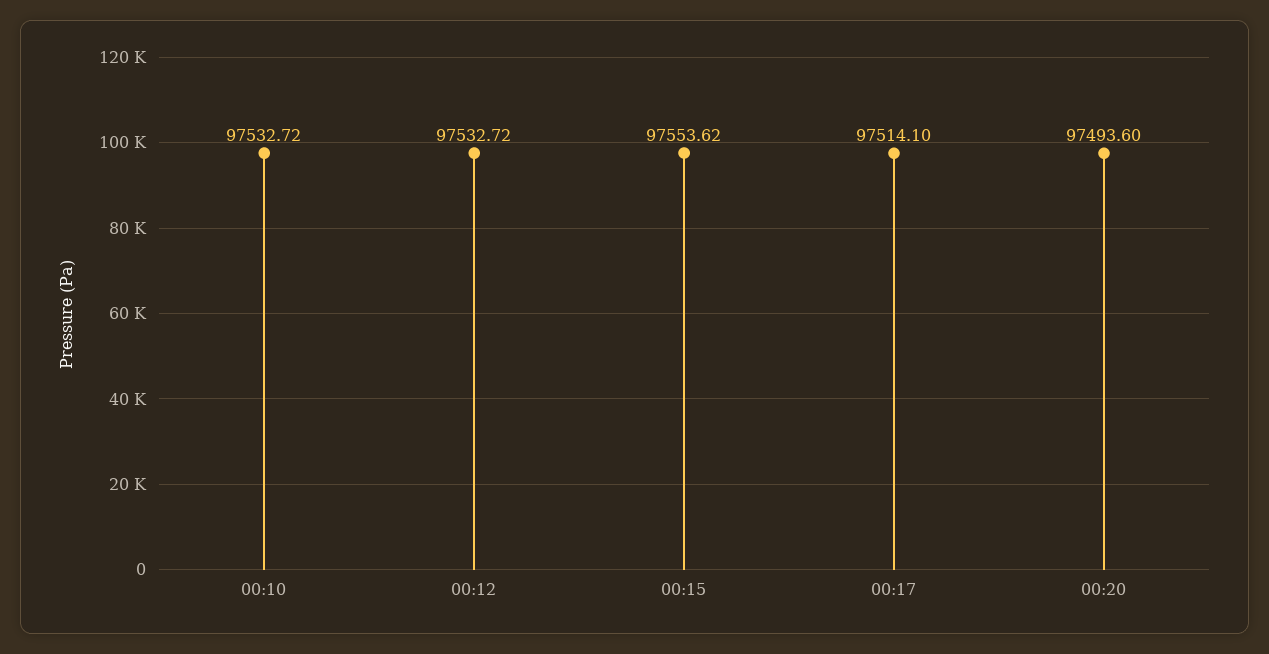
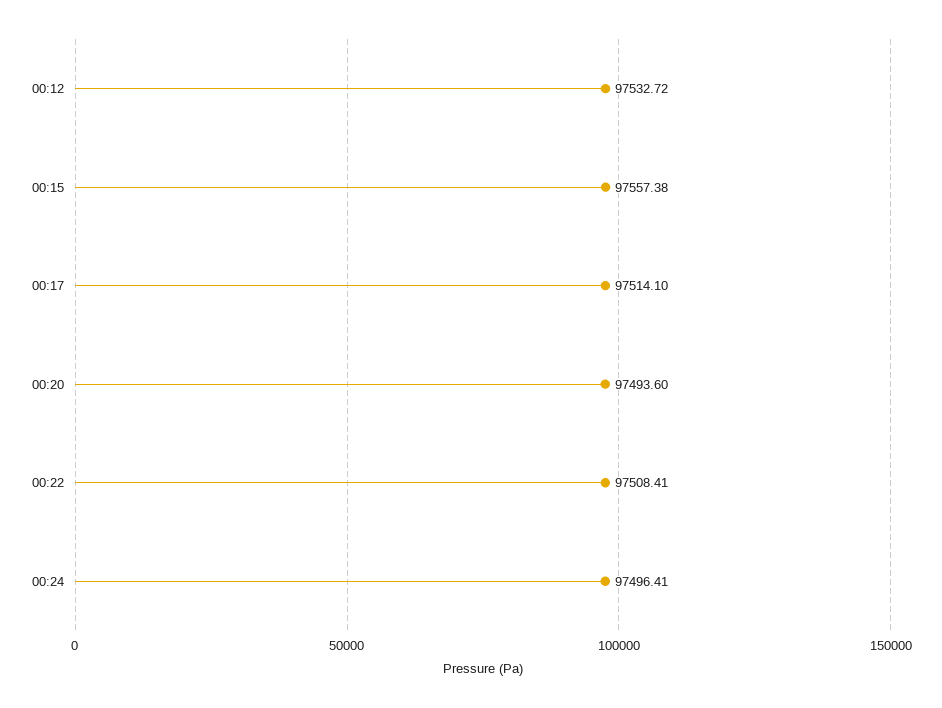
00:10: 97532.72 -> none
00:15: 97553.62 -> 97557.38
00:22: none -> 97508.41
00:24: none -> 97496.41

